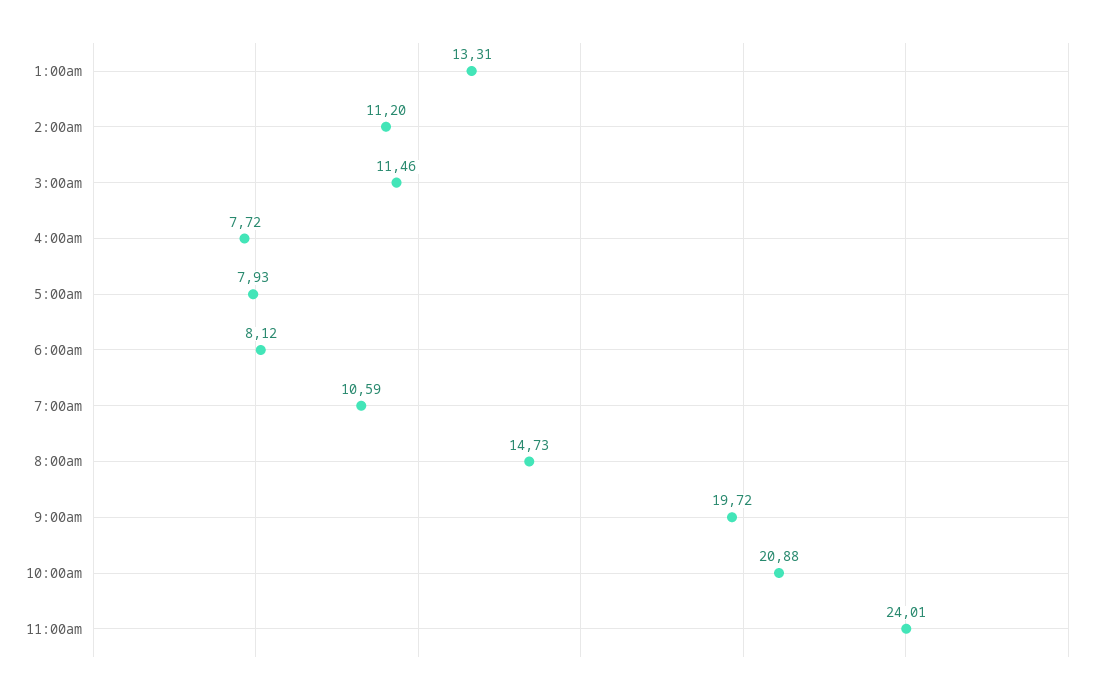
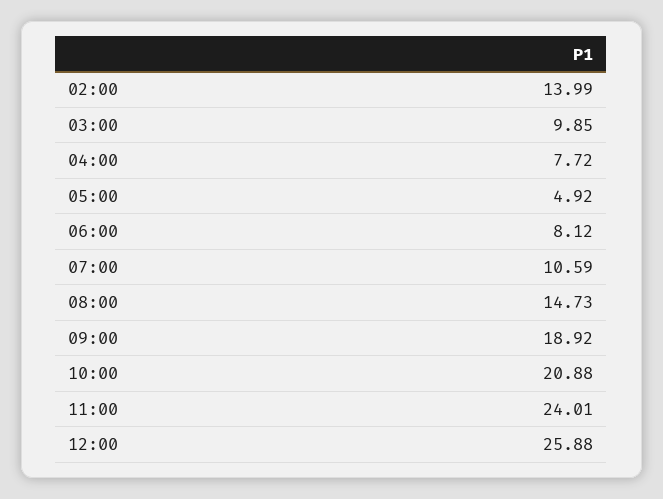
1:00am: 13.31 -> none
2:00am: 11.2 -> 13.99
3:00am: 11.46 -> 9.85
5:00am: 7.93 -> 4.92
9:00am: 19.72 -> 18.92
12:00: none -> 25.88

